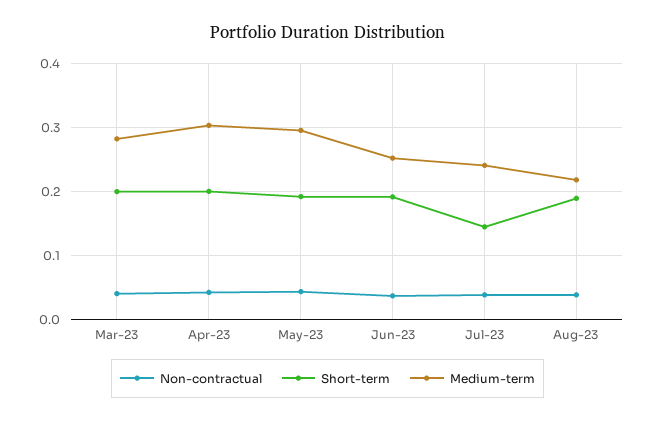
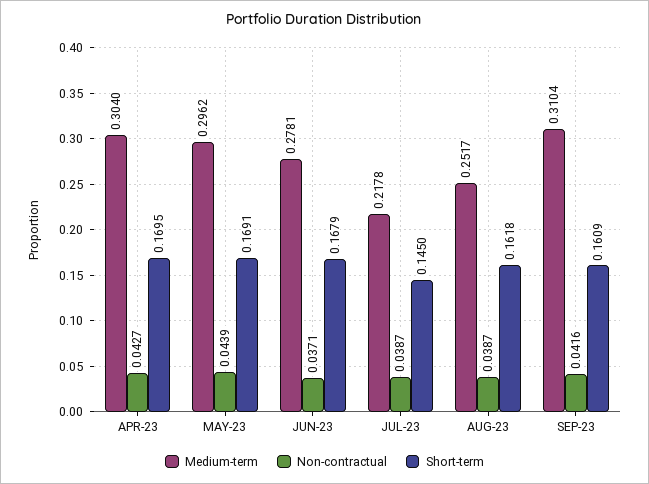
Non-contractual, Mar-23: 0.04 -> none
Short-term, Mar-23: 0.2 -> none
Medium-term, Mar-23: 0.28 -> none
Short-term, Apr-23: 0.2 -> 0.1695
Short-term, May-23: 0.19 -> 0.1691
Short-term, Jun-23: 0.19 -> 0.1679
Medium-term, Jun-23: 0.25 -> 0.2781
Medium-term, Jul-23: 0.24 -> 0.2178
Short-term, Aug-23: 0.19 -> 0.1618
Medium-term, Aug-23: 0.22 -> 0.2517
Medium-term, SEP-23: none -> 0.3104
Non-contractual, SEP-23: none -> 0.0416
Short-term, SEP-23: none -> 0.1609

